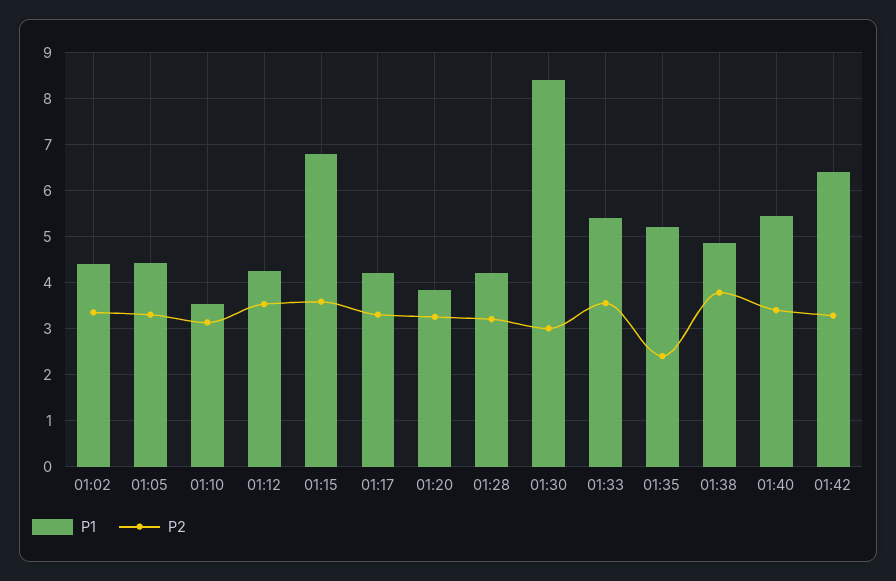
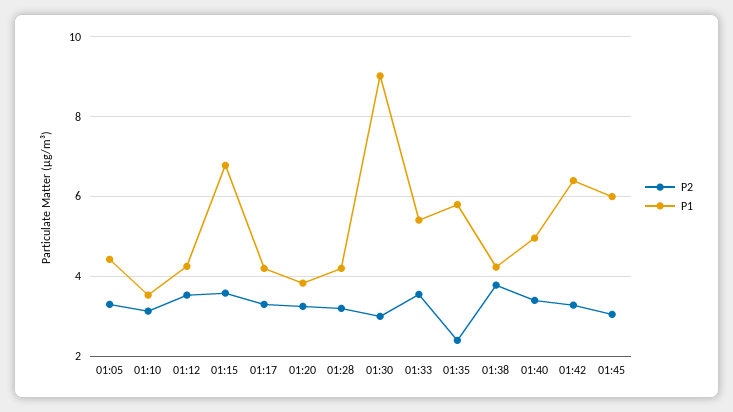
P1, 01:02: 4.4 -> none
P2, 01:02: 3.4 -> none
P1, 01:30: 8.4 -> 9
P1, 01:35: 5.2 -> 5.8
P1, 01:38: 4.8 -> 4.2
P1, 01:40: 5.4 -> 5
P2, 01:45: none -> 3
P1, 01:45: none -> 6

